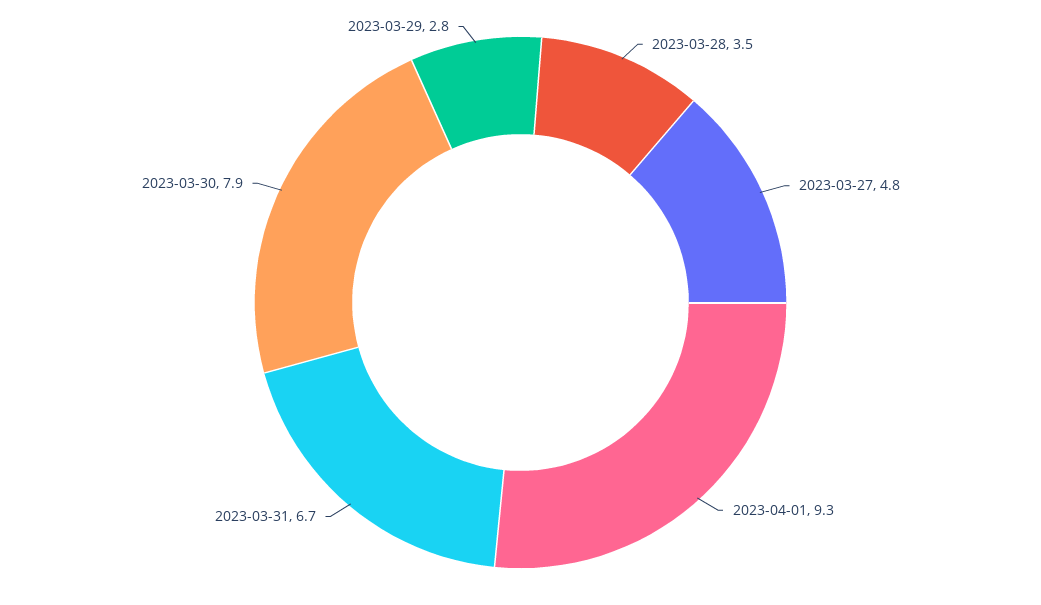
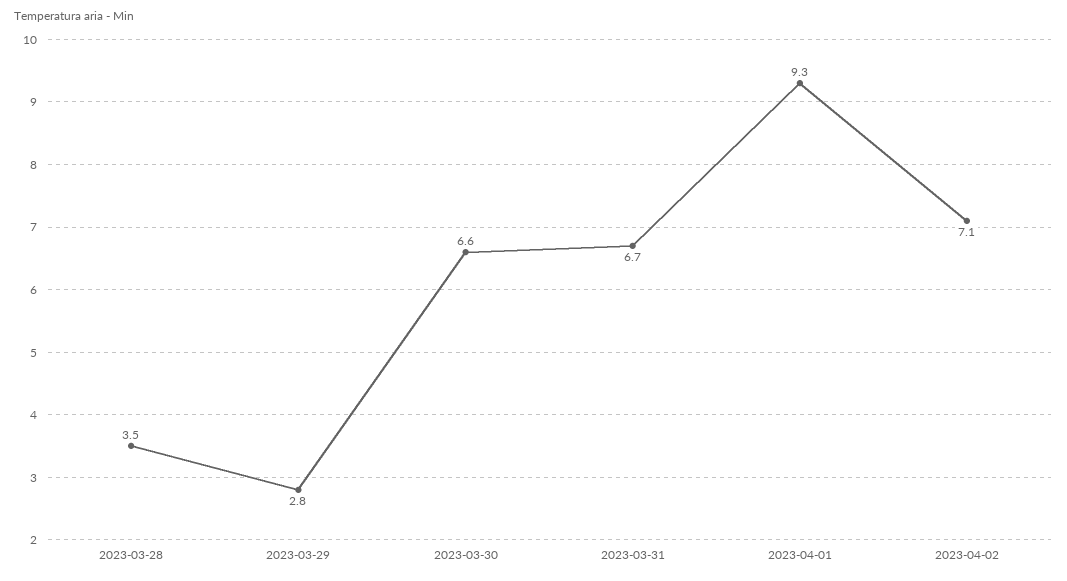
2023-03-27: 4.8 -> none
2023-03-30: 7.9 -> 6.6
2023-04-02: none -> 7.1

